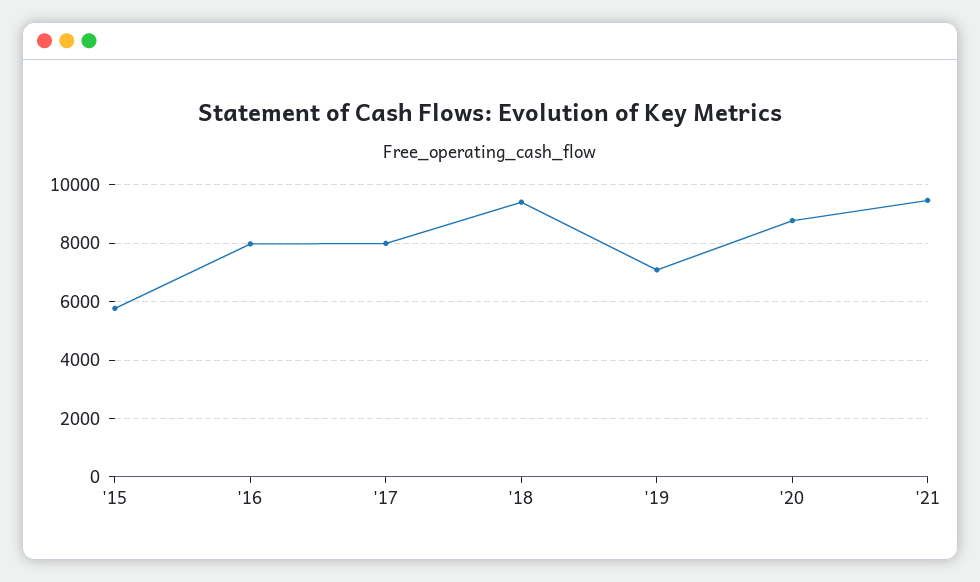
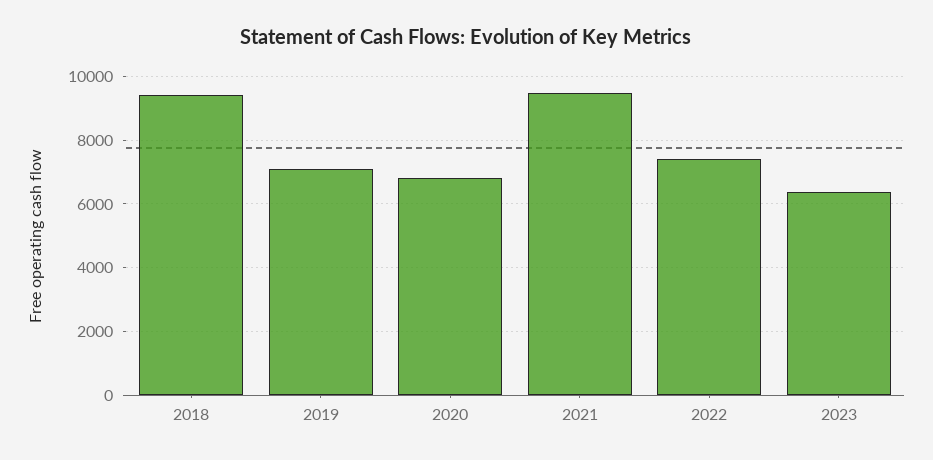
'15: 5750 -> none
'16: 8000 -> none
'17: 8000 -> none
'20: 8750 -> 6800
2022: none -> 7400
2023: none -> 6400

